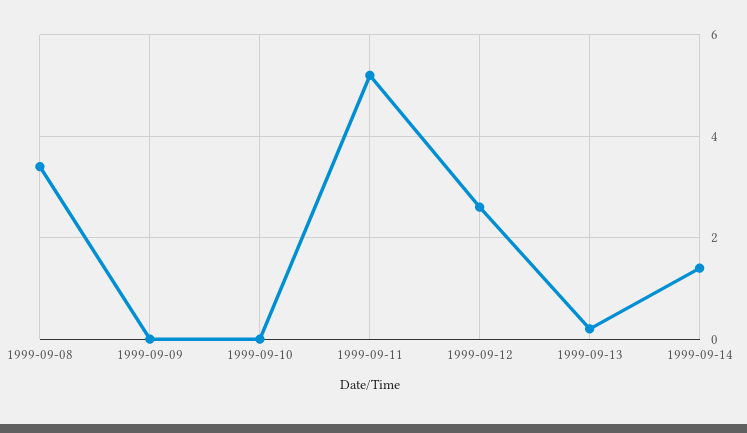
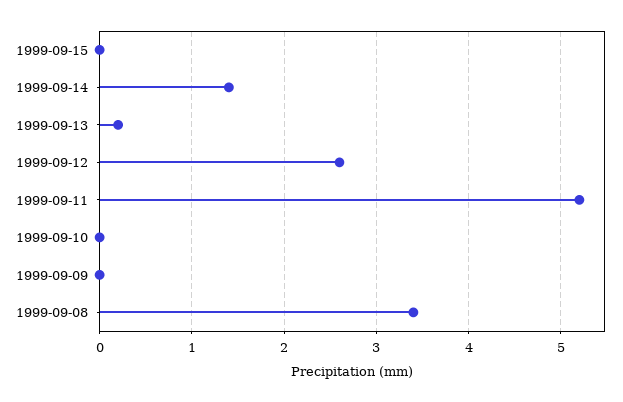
1999-09-15: none -> 0

